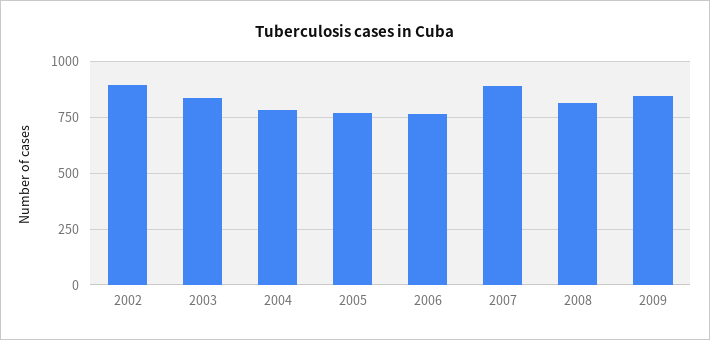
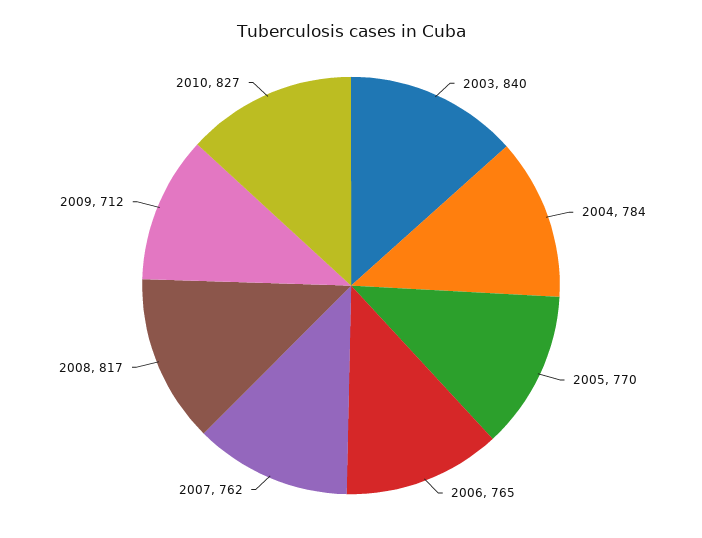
2002: 900 -> none
2007: 900 -> 762
2009: 850 -> 712
2010: none -> 827

